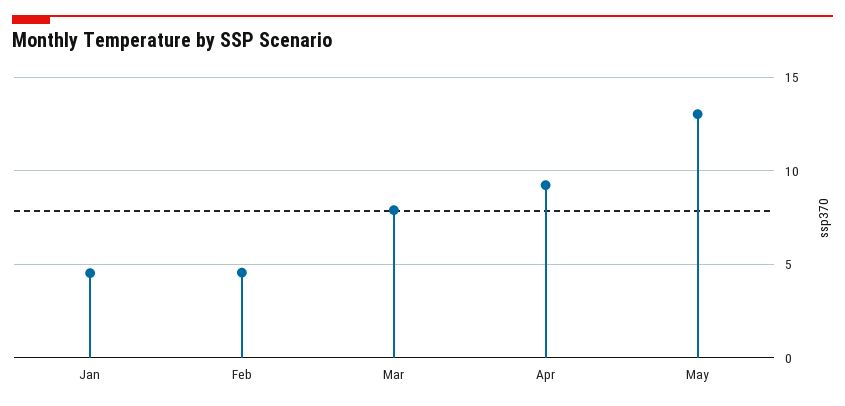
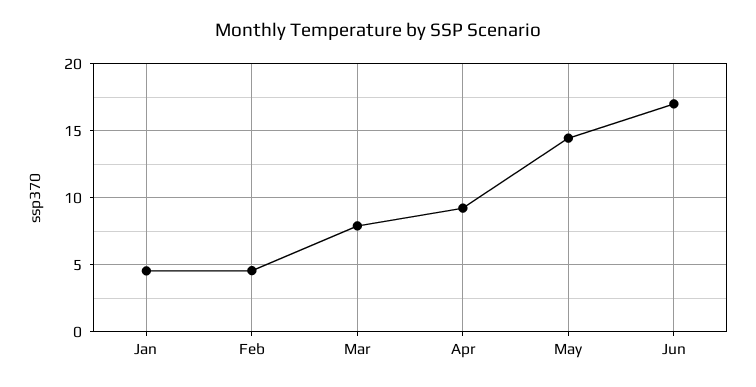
May: 13 -> 14.5
Jun: none -> 17

